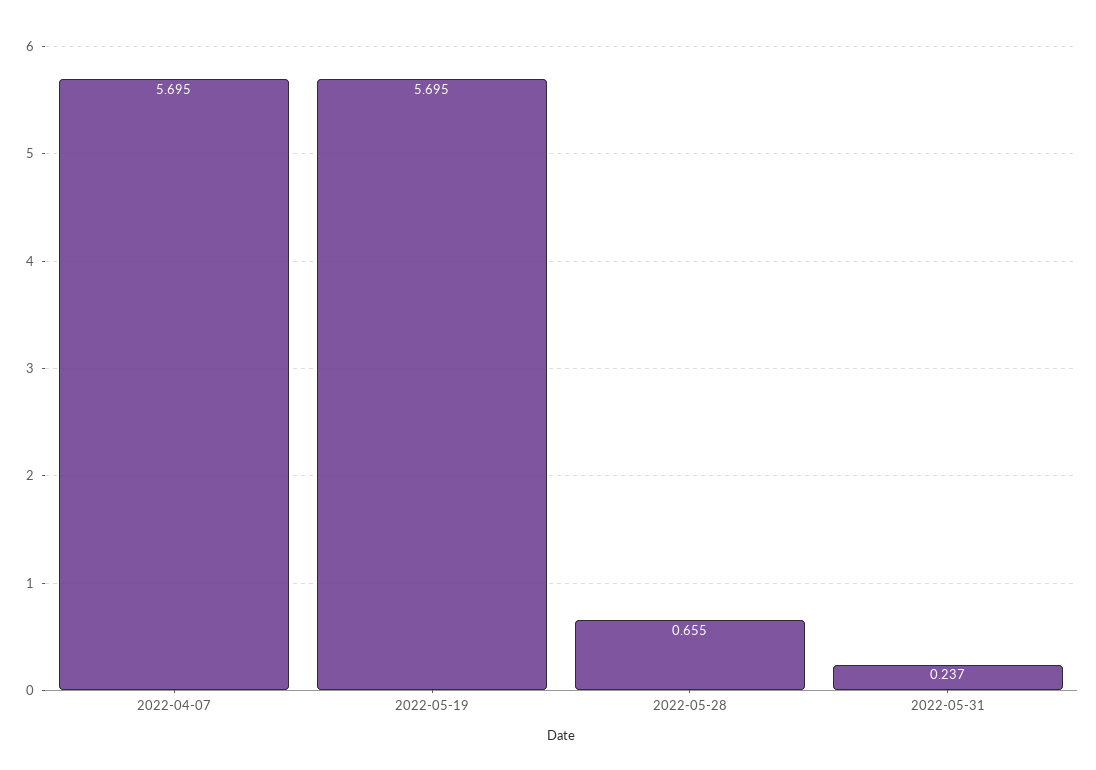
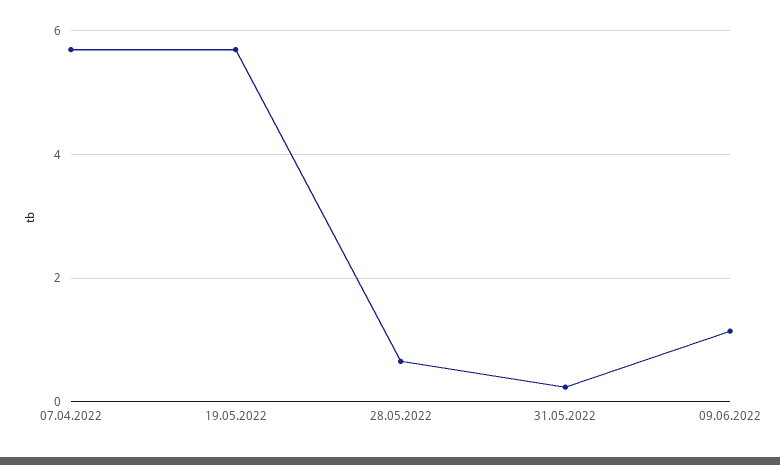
09.06.2022: none -> 1.2

